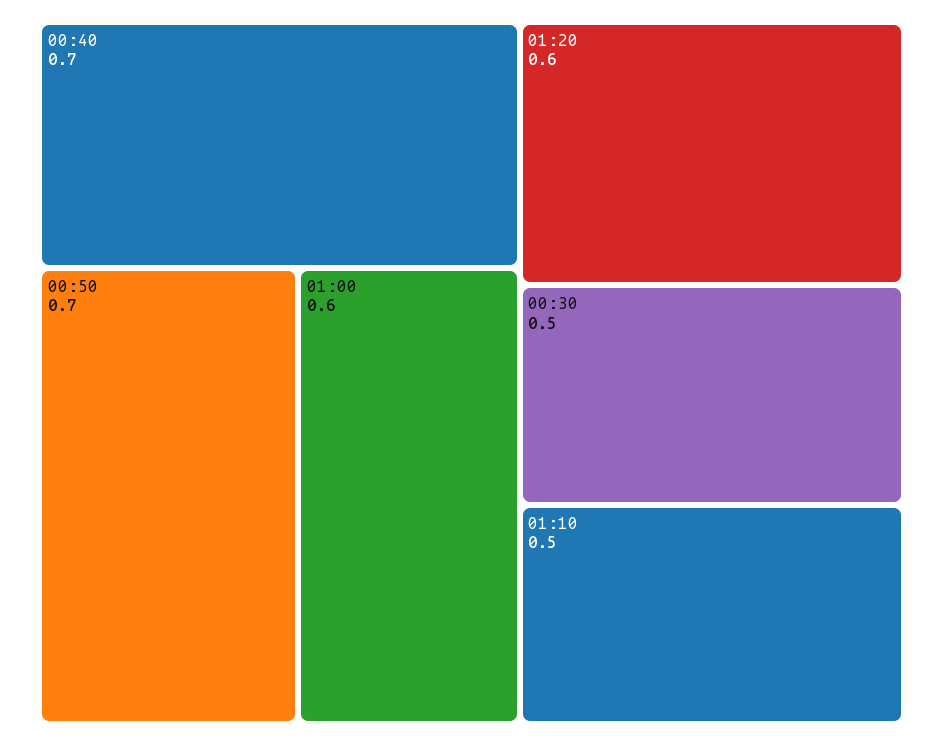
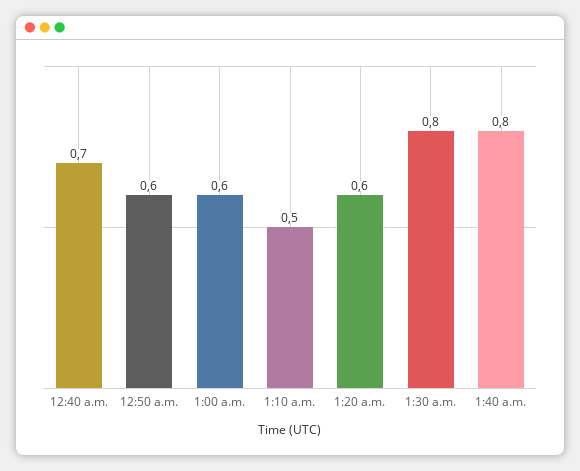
00:50: 0.7 -> 0.6
00:30: 0.5 -> none
1:30 a.m.: none -> 0.8
1:40 a.m.: none -> 0.8

